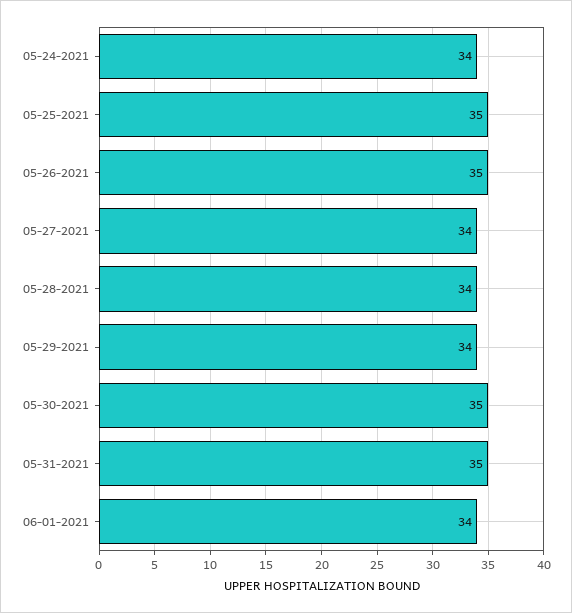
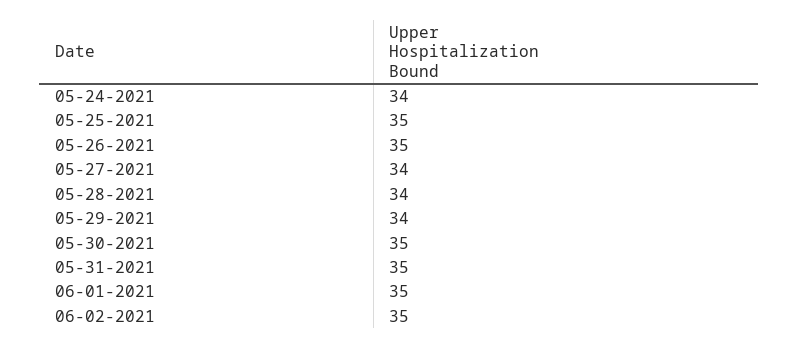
06-01-2021: 34 -> 35
06-02-2021: none -> 35

